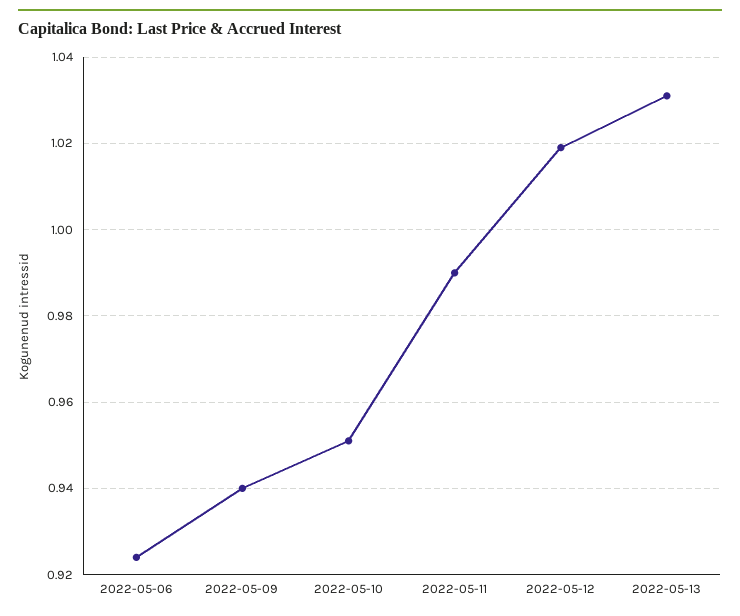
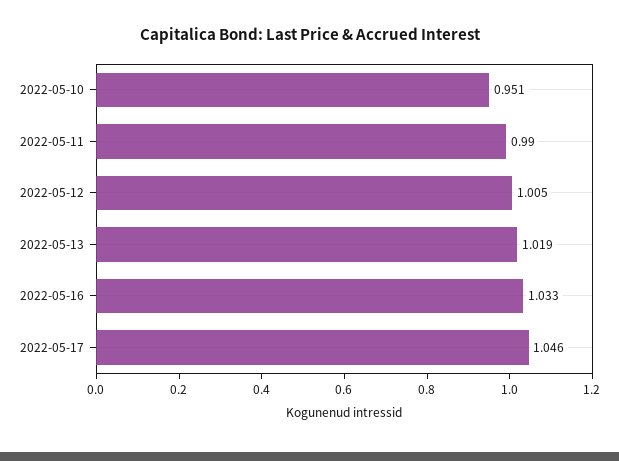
2022-05-06: 0.925 -> none
2022-05-09: 0.94 -> none
2022-05-12: 1.02 -> 1.005
2022-05-13: 1.03 -> 1.019
2022-05-16: none -> 1.033
2022-05-17: none -> 1.046

